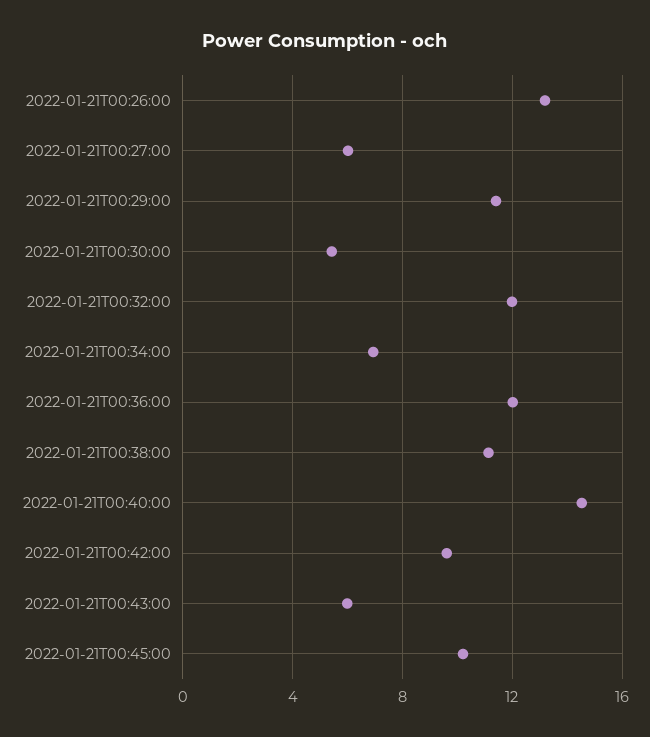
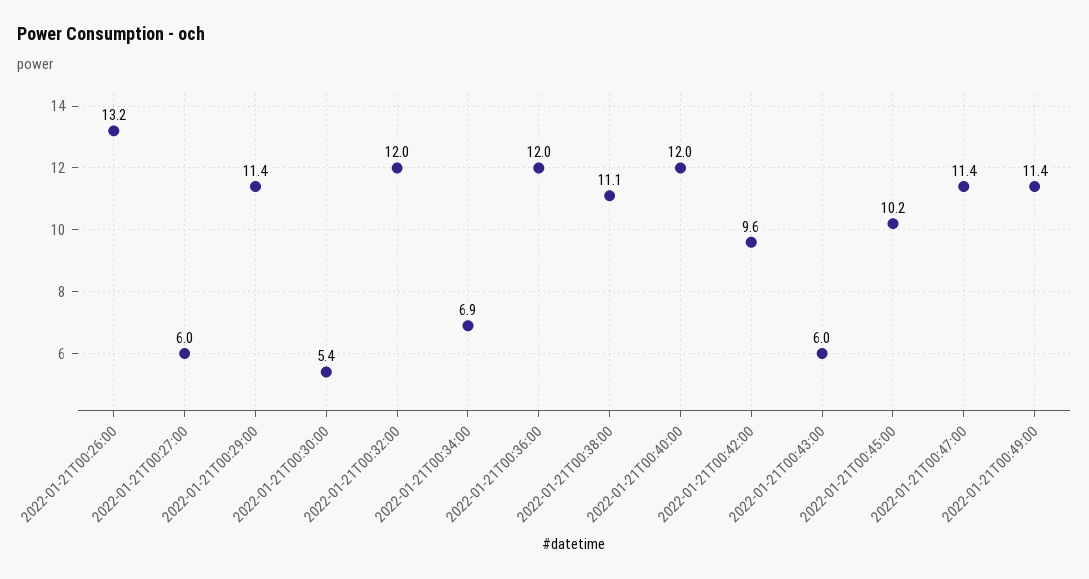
2022-01-21T00:40:00: 14.5 -> 12
2022-01-21T00:47:00: none -> 11.4
2022-01-21T00:49:00: none -> 11.4

